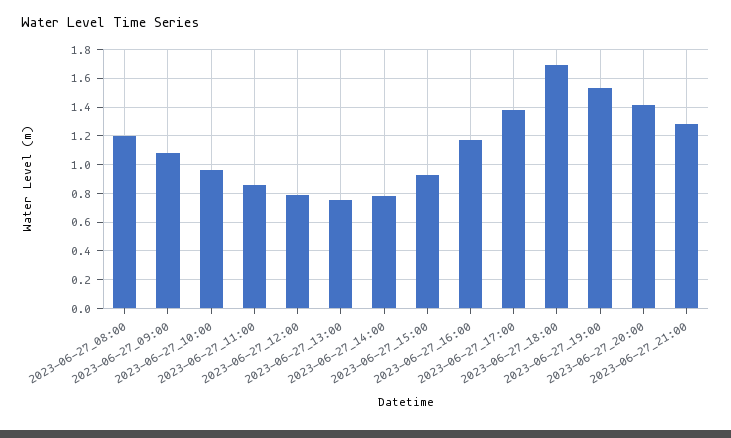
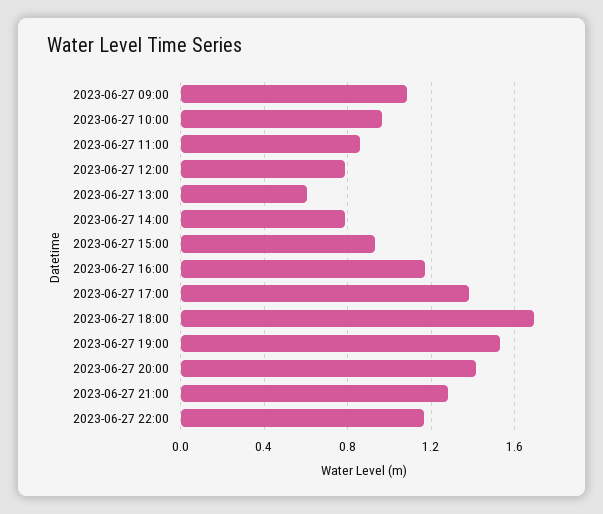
2023-06-27_08:00: 1.2 -> none
2023-06-27_13:00: 0.75 -> 0.6
2023-06-27 22:00: none -> 1.15

